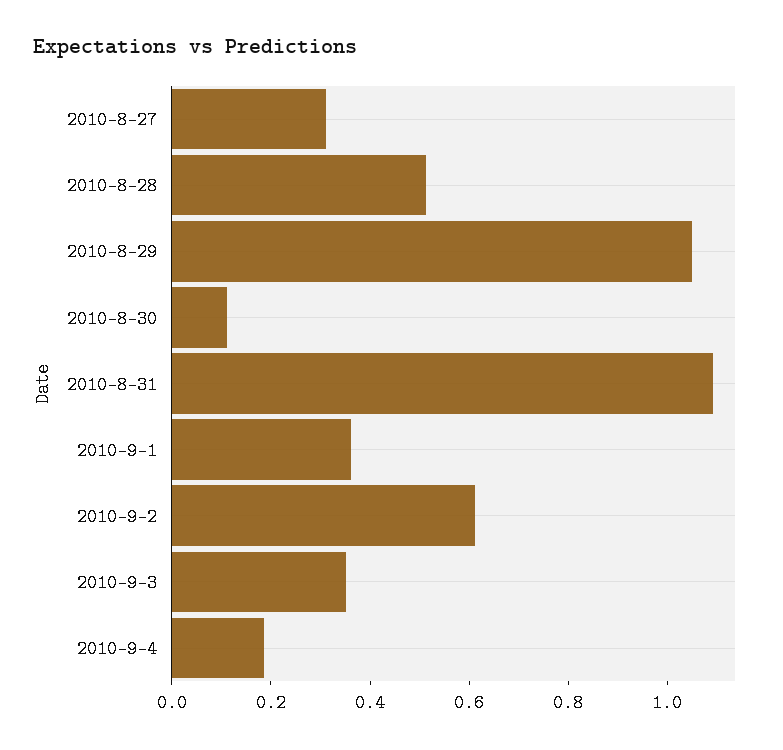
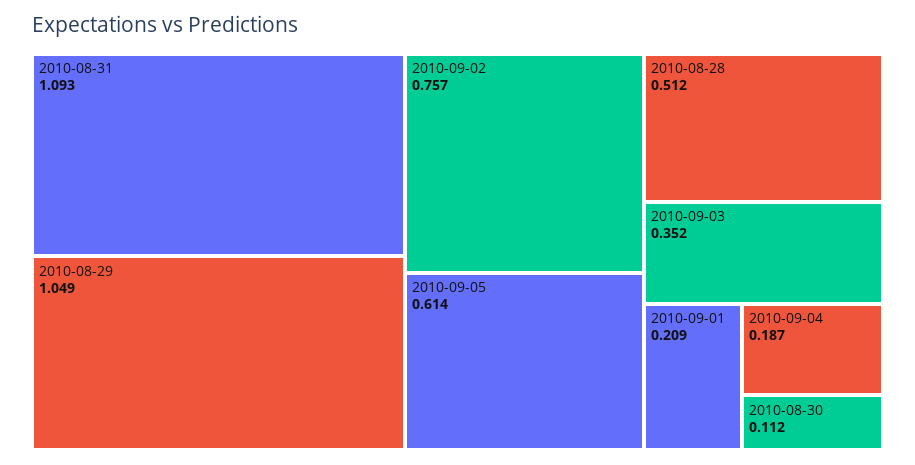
2010-8-27: 0.3 -> none
2010-9-1: 0.35 -> 0.209
2010-9-2: 0.6 -> 0.757
2010-09-05: none -> 0.614

